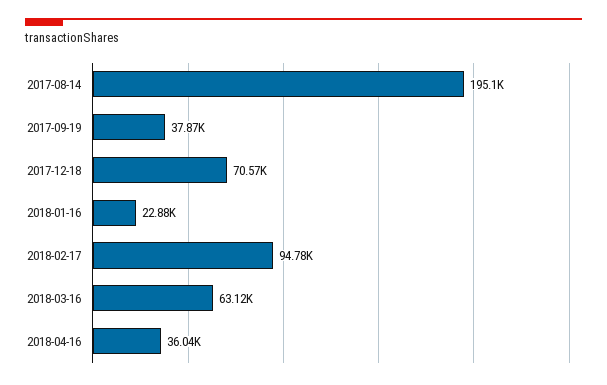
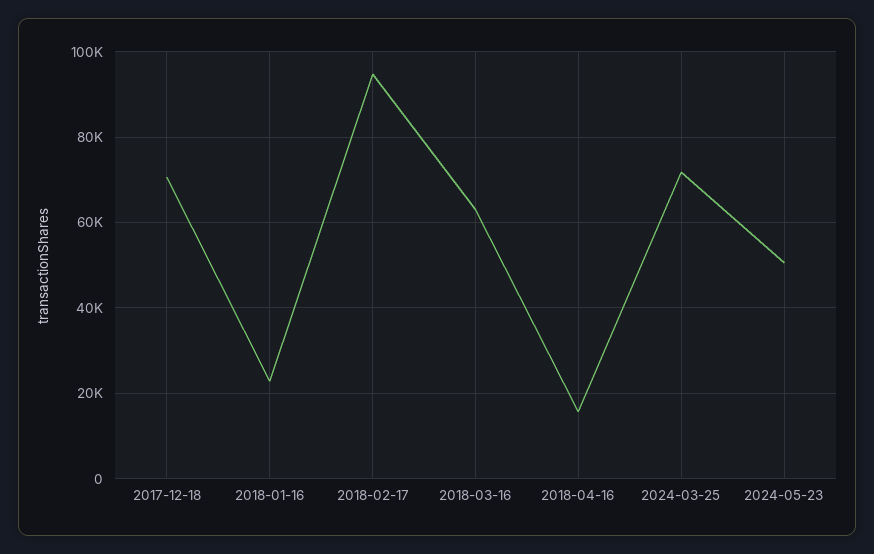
2017-08-14: 195100 -> none
2017-09-19: 37870 -> none
2018-04-16: 36040 -> 16000
2024-03-25: none -> 72000
2024-05-23: none -> 50000

